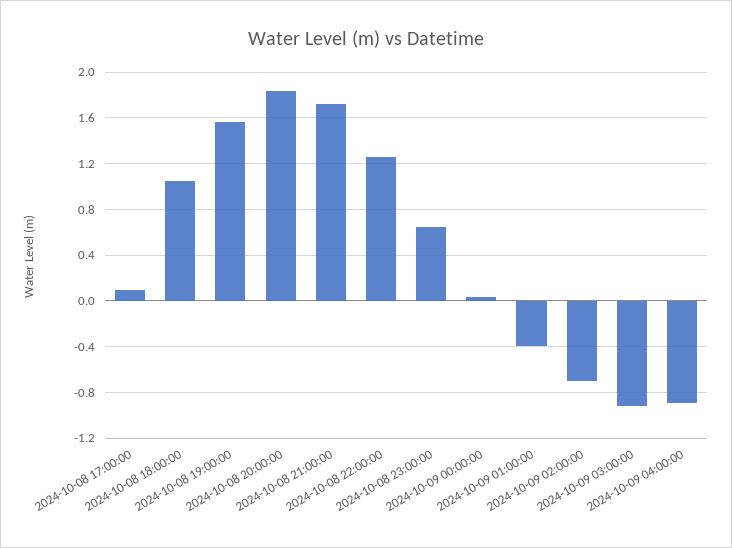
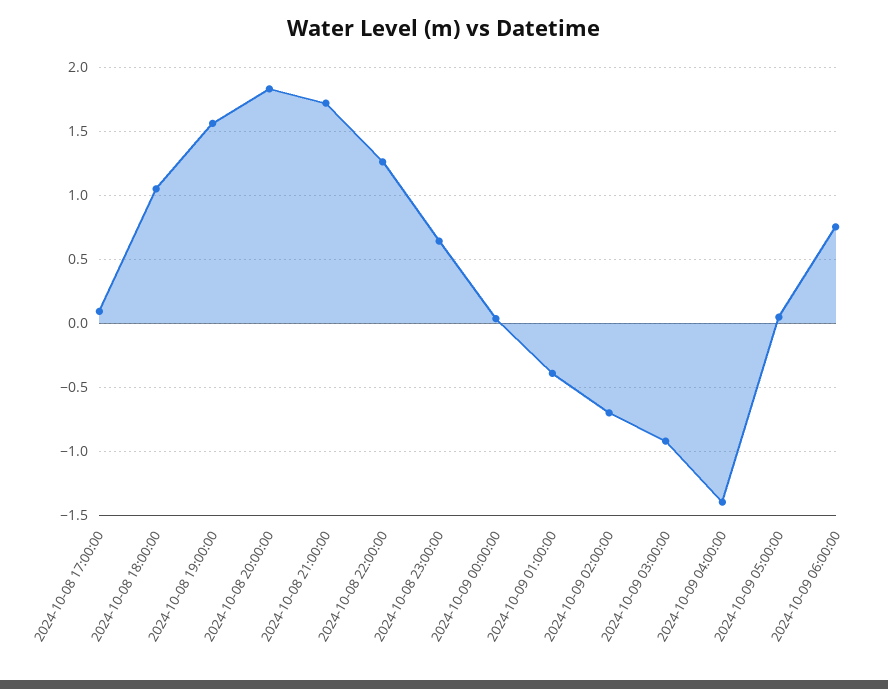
2024-10-09 04:00:00: -0.9 -> -1.4
2024-10-09 05:00:00: none -> 0.05
2024-10-09 06:00:00: none -> 0.75

